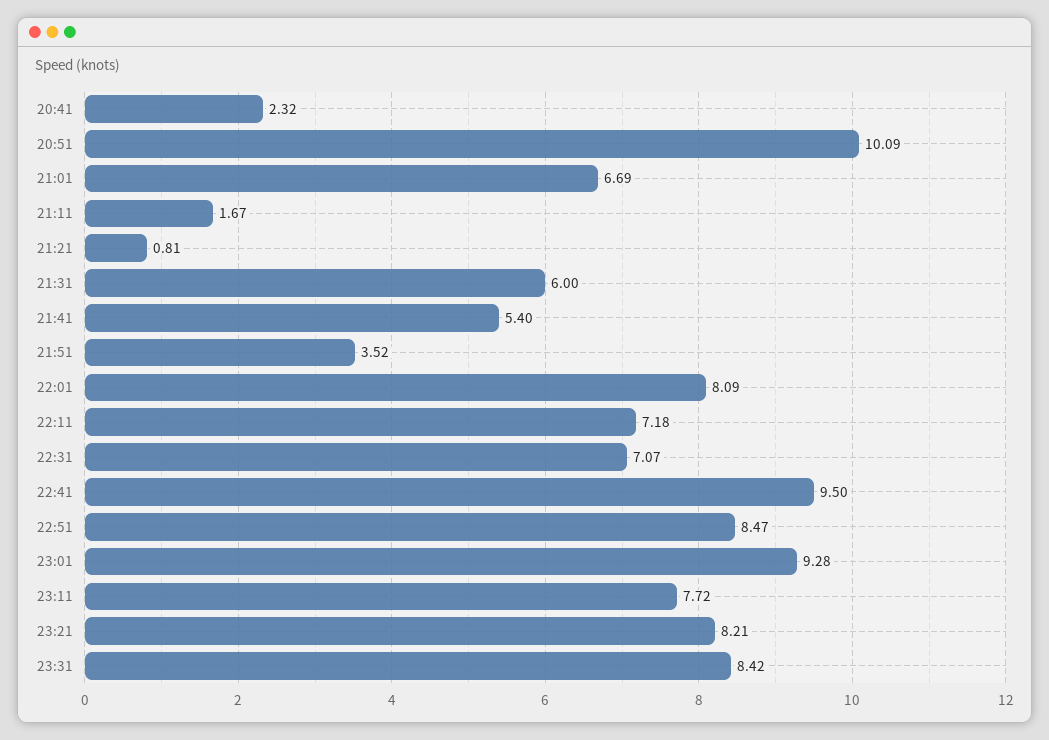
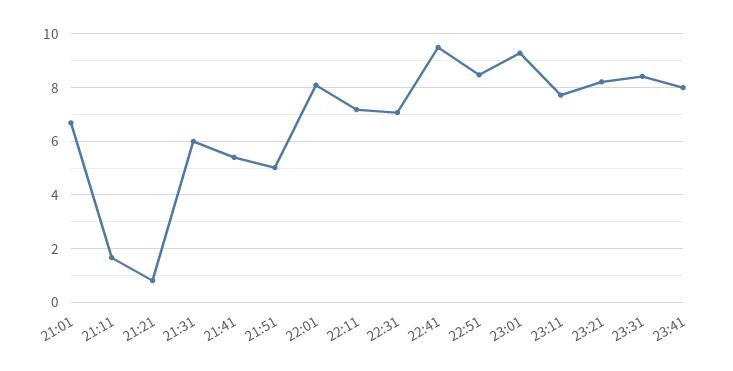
20:41: 2.32 -> none
20:51: 10.09 -> none
21:51: 3.52 -> 5
23:41: none -> 8

